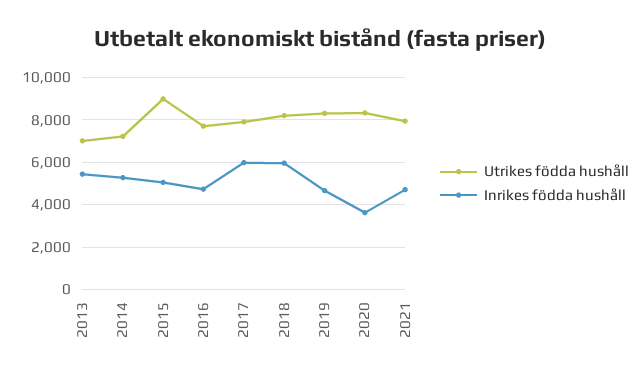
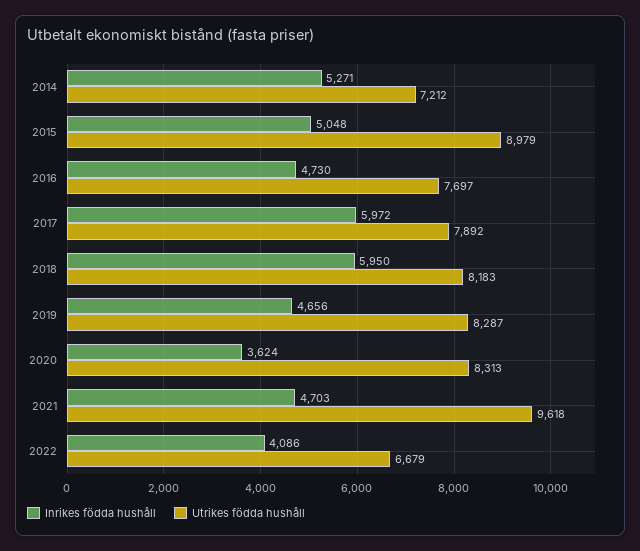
Utrikes födda hushåll, 2013: 7000 -> none
Inrikes födda hushåll, 2013: 5500 -> none
Utrikes födda hushåll, 2021: 8000 -> 9618
Inrikes födda hushåll, 2022: none -> 4086
Utrikes födda hushåll, 2022: none -> 6679

